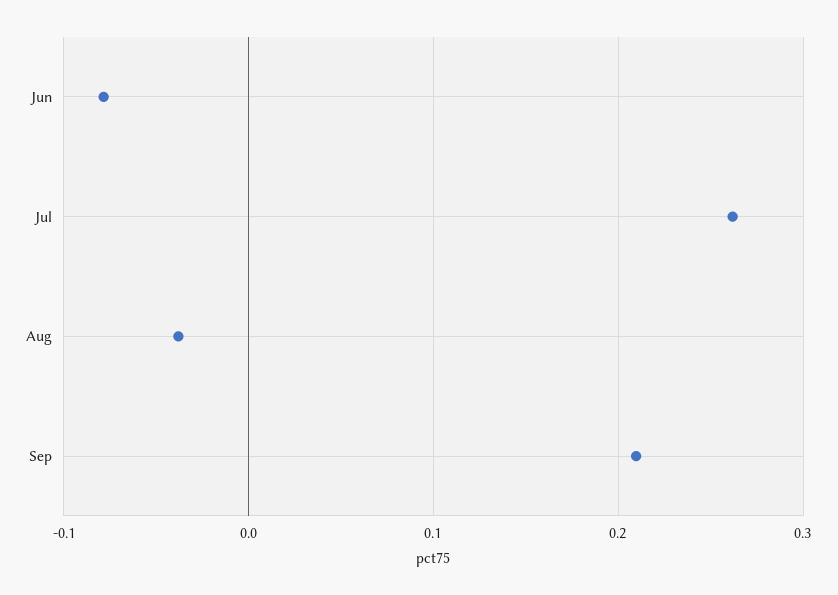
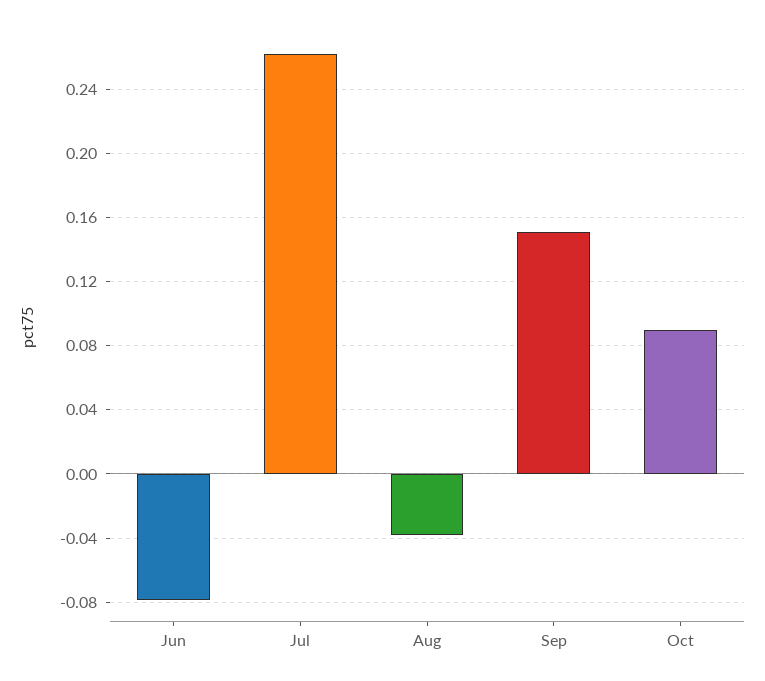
Sep: 0.21 -> 0.15
Oct: none -> 0.09

